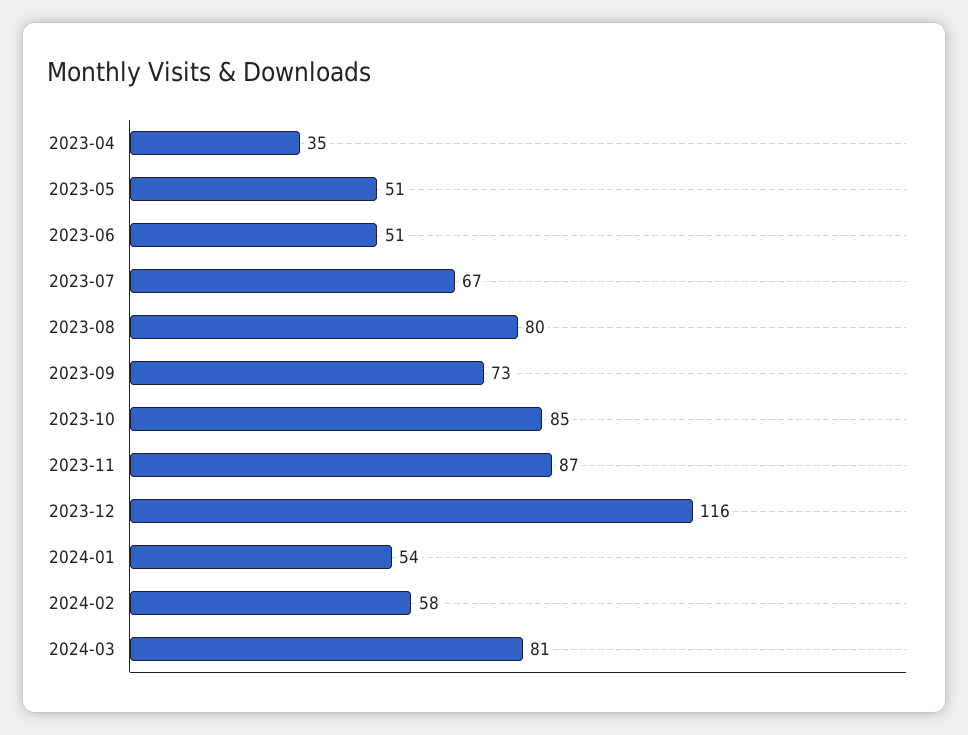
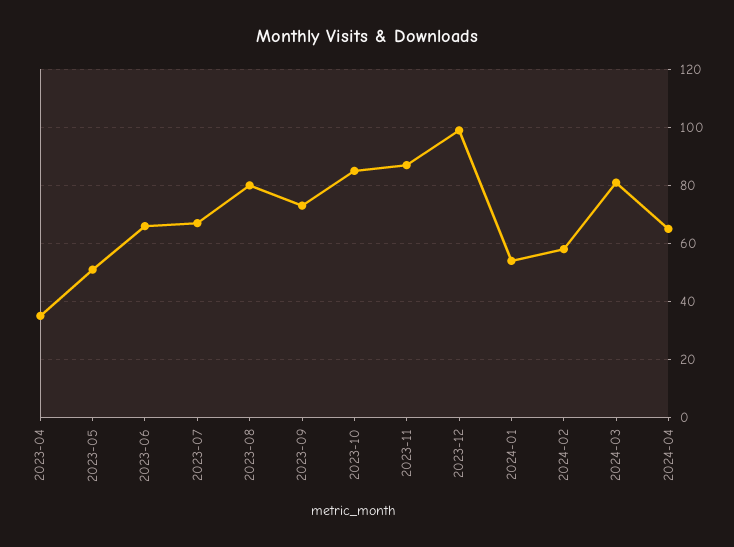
2023-06: 51 -> 65
2023-12: 116 -> 100
2024-04: none -> 65

